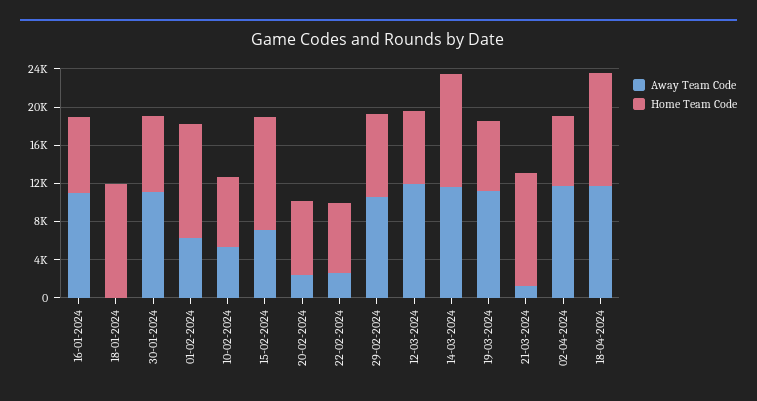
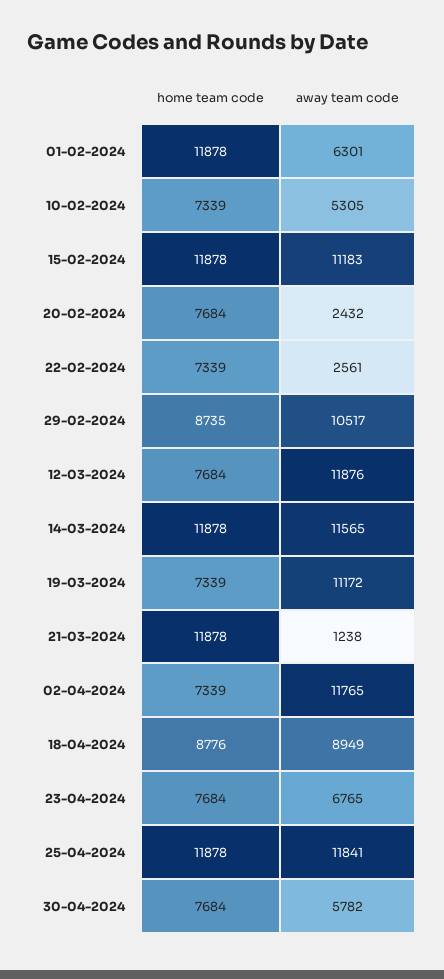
Away Team Code, 16-01-2024: 11000 -> none
Home Team Code, 16-01-2024: 8000 -> none
Away Team Code, 18-01-2024: 0 -> none
Home Team Code, 18-01-2024: 12000 -> none
Away Team Code, 30-01-2024: 11000 -> none
Home Team Code, 30-01-2024: 8000 -> none
Away Team Code, 15-02-2024: 7000 -> 11183
Away Team Code, 18-04-2024: 12000 -> 8949
Home Team Code, 18-04-2024: 12000 -> 8776
Home Team Code, 23-04-2024: none -> 7684
Away Team Code, 23-04-2024: none -> 6765
Home Team Code, 25-04-2024: none -> 11878
Away Team Code, 25-04-2024: none -> 11841
Home Team Code, 30-04-2024: none -> 7684
Away Team Code, 30-04-2024: none -> 5782

